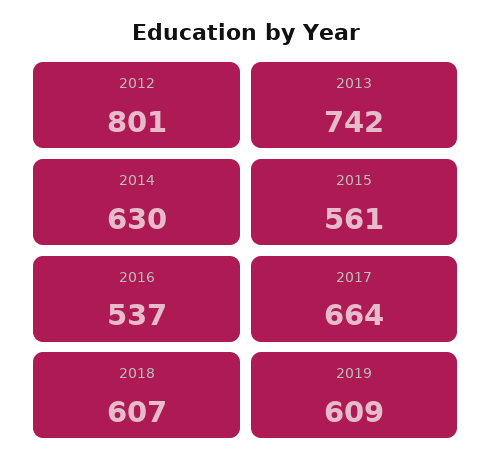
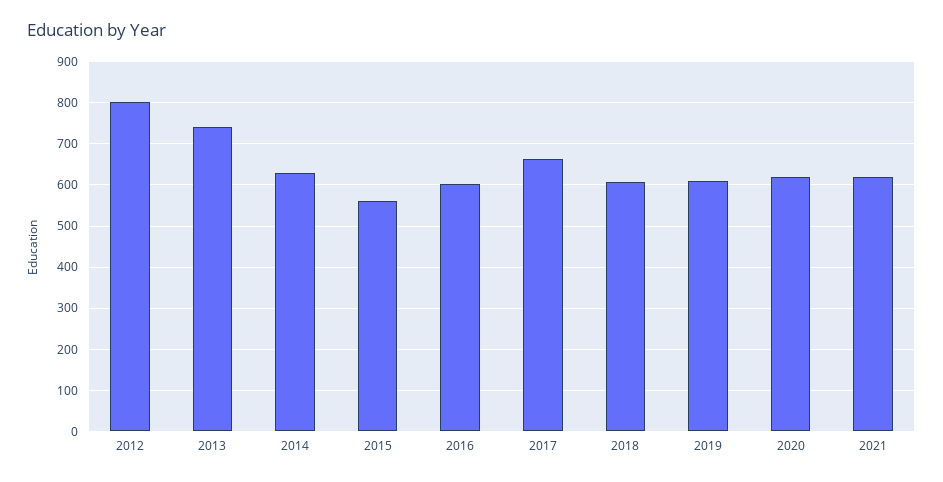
2016: 537 -> 600
2020: none -> 620
2021: none -> 620

